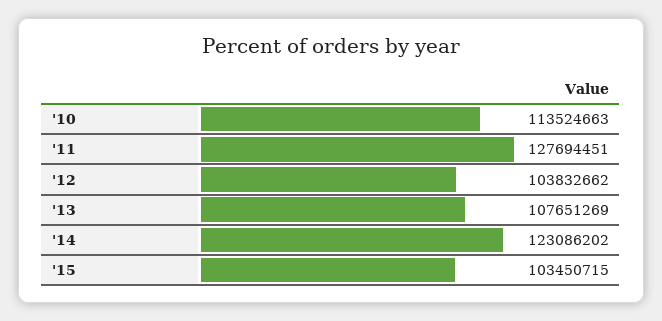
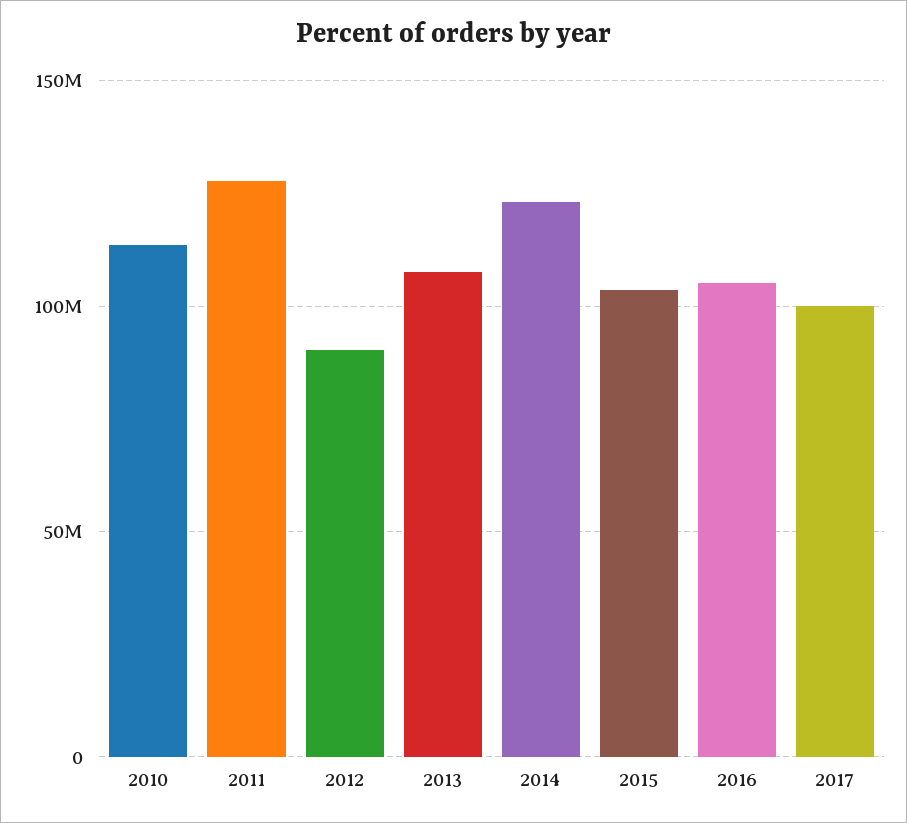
'12: 103832662 -> 90000000
2016: none -> 105000000
2017: none -> 100000000

